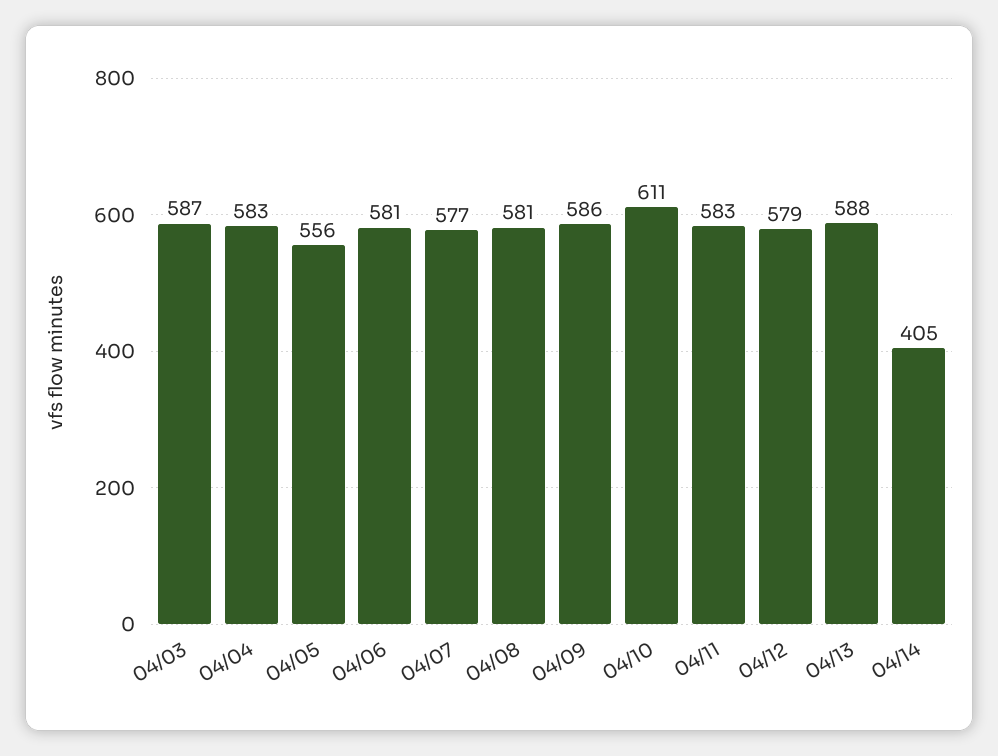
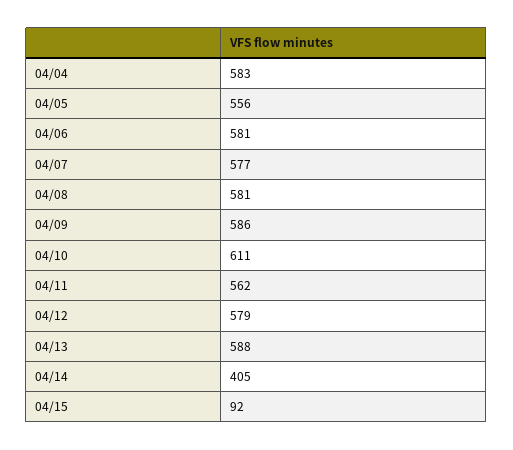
04/03: 587 -> none
04/11: 583 -> 562
04/15: none -> 92

